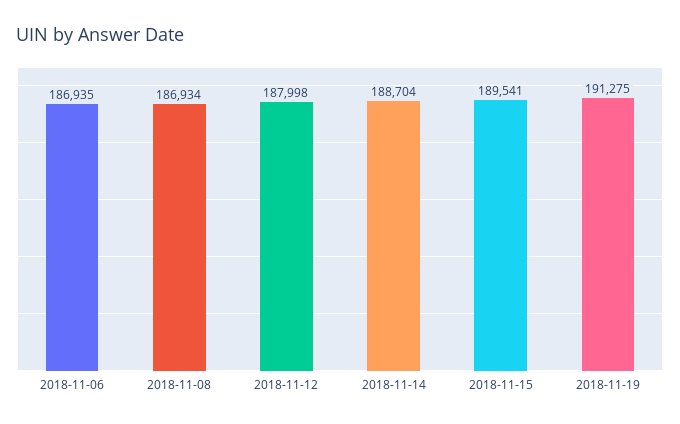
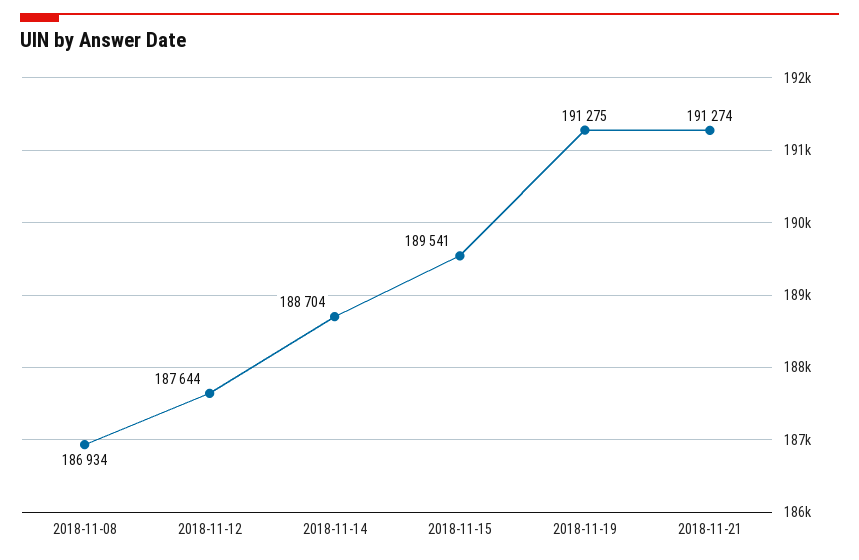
2018-11-06: 186935 -> none
2018-11-12: 187998 -> 187644
2018-11-21: none -> 191274

